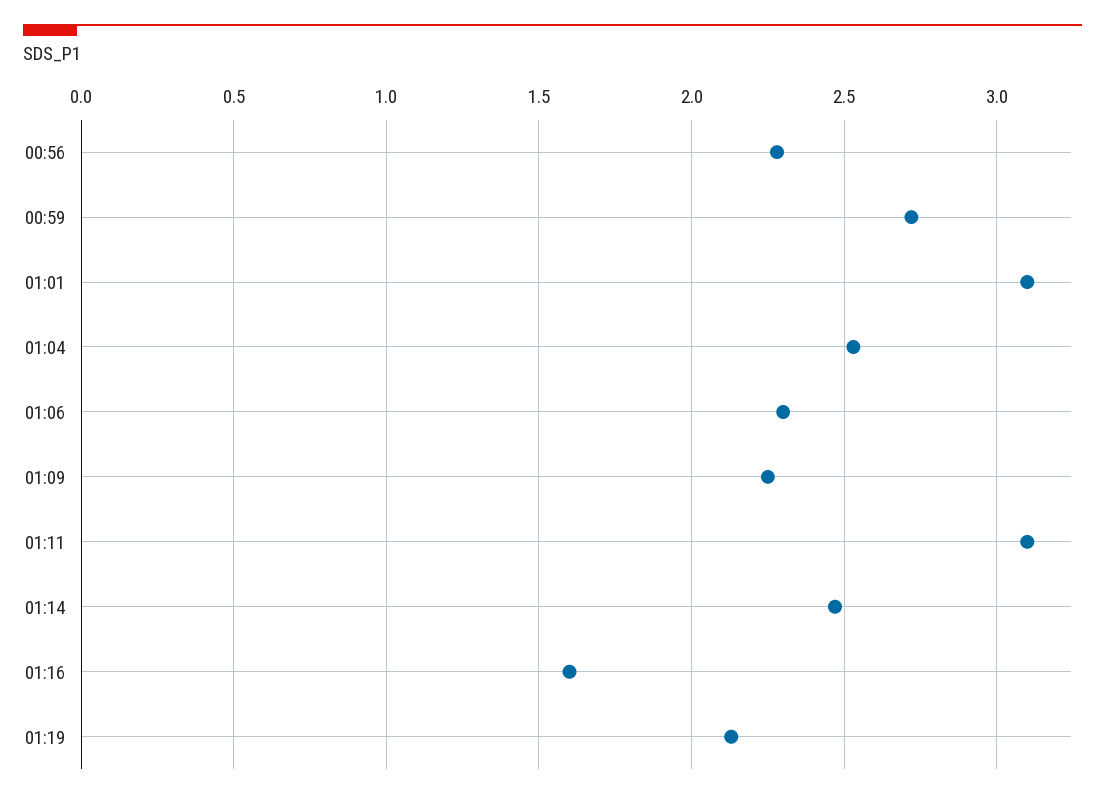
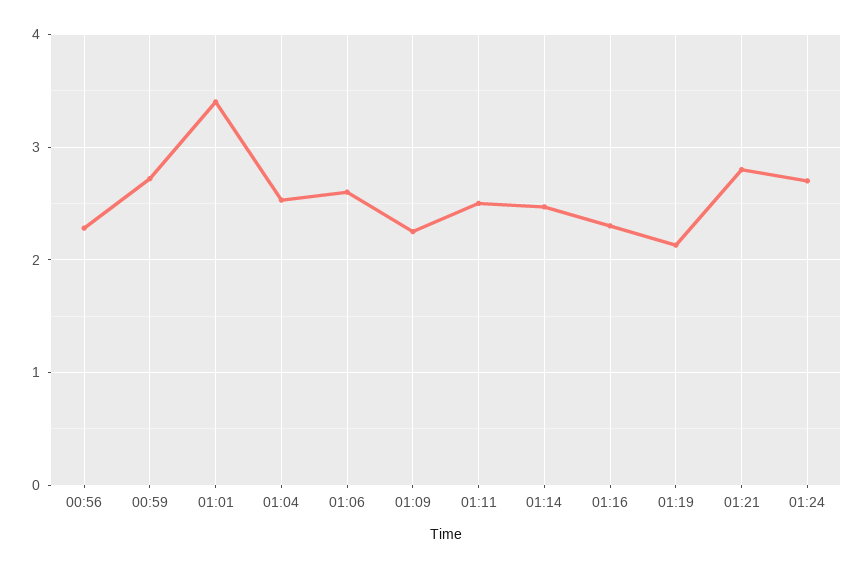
01:01: 3.1 -> 3.4
01:06: 2.3 -> 2.6
01:11: 3.1 -> 2.5
01:16: 1.6 -> 2.3
01:21: none -> 2.8
01:24: none -> 2.7

